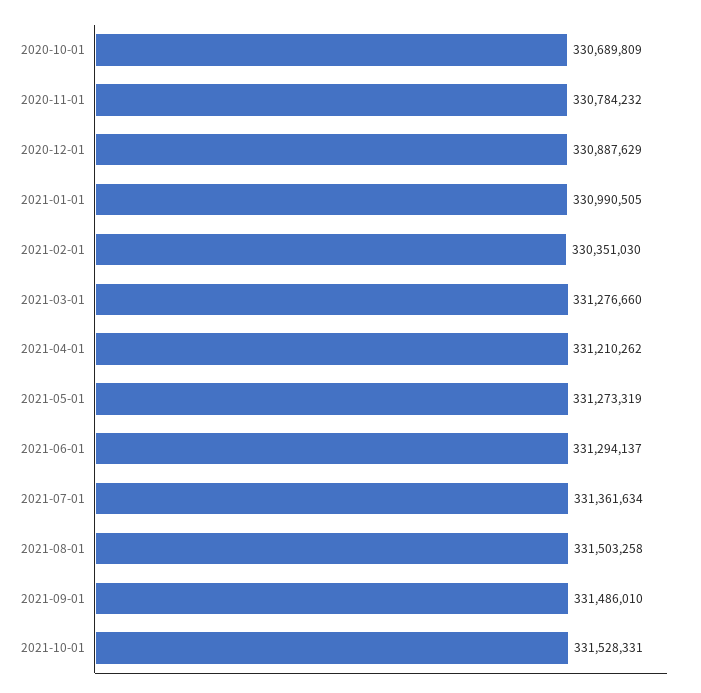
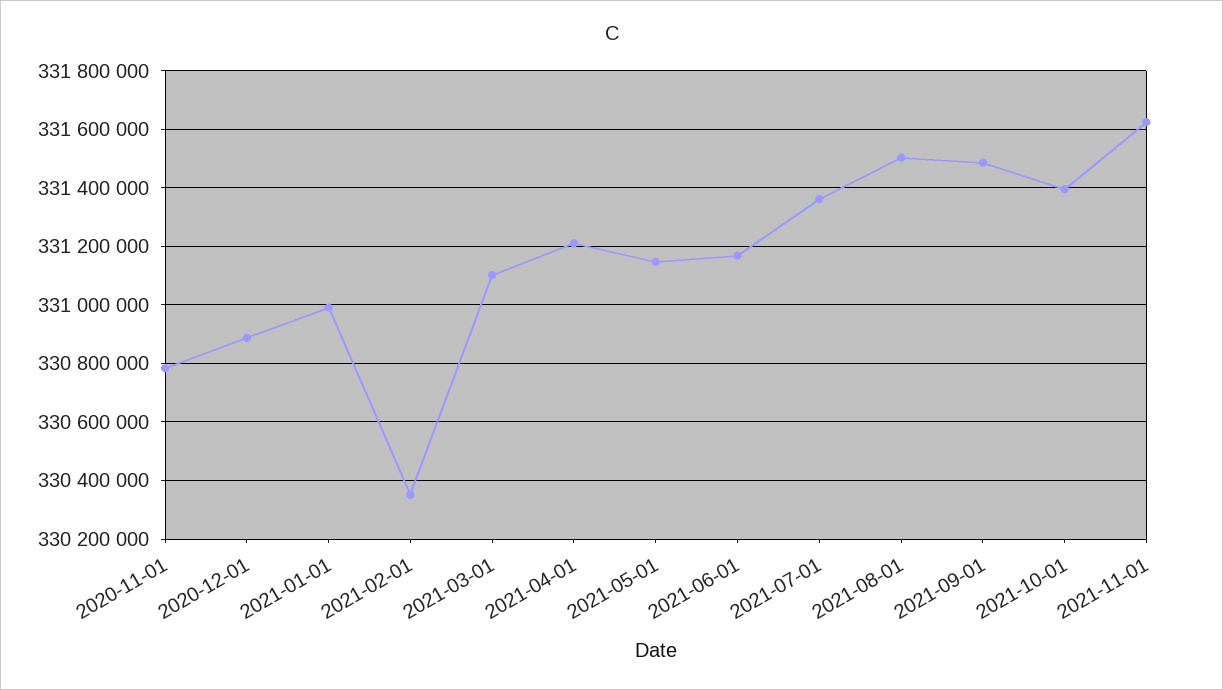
2020-10-01: 330689809 -> none
2021-03-01: 331276660 -> 331100000
2021-05-01: 331273319 -> 331150000
2021-06-01: 331294137 -> 331175000
2021-10-01: 331528331 -> 331400000
2021-11-01: none -> 331625000

